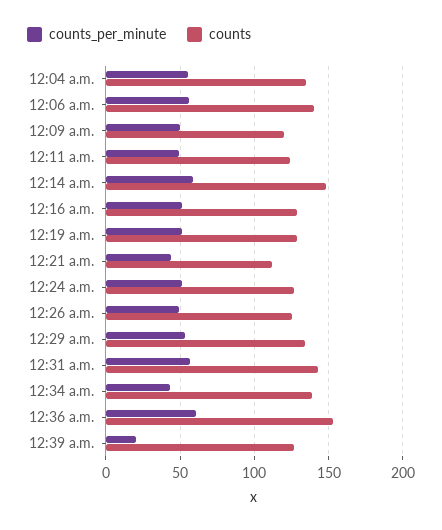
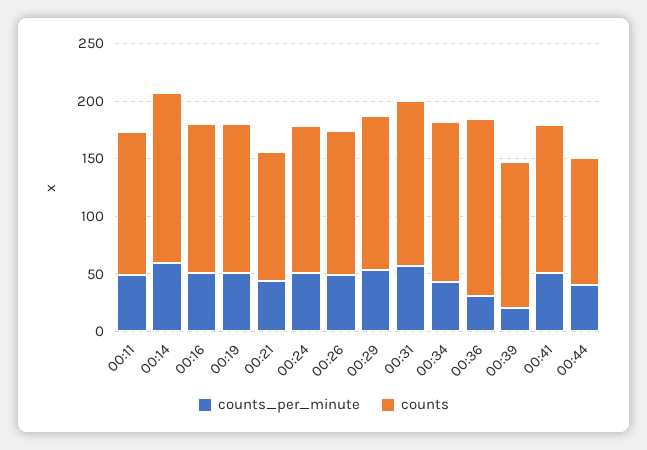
counts_per_minute, 12:04 a.m.: 55 -> none
counts, 12:04 a.m.: 135 -> none
counts_per_minute, 12:06 a.m.: 55 -> none
counts, 12:06 a.m.: 140 -> none
counts_per_minute, 12:09 a.m.: 50 -> none
counts, 12:09 a.m.: 120 -> none
counts_per_minute, 12:36 a.m.: 60 -> 30
counts_per_minute, 00:41: none -> 50
counts, 00:41: none -> 130
counts_per_minute, 00:44: none -> 40
counts, 00:44: none -> 110

